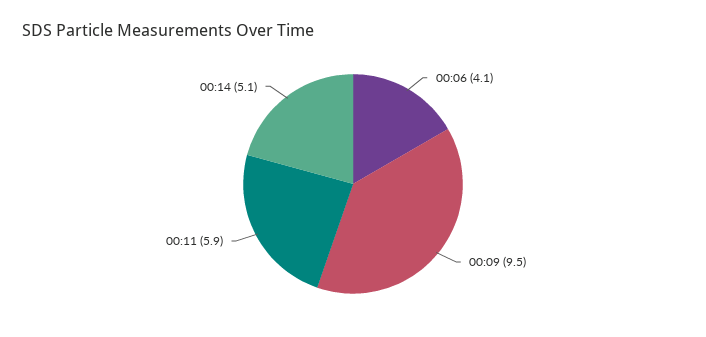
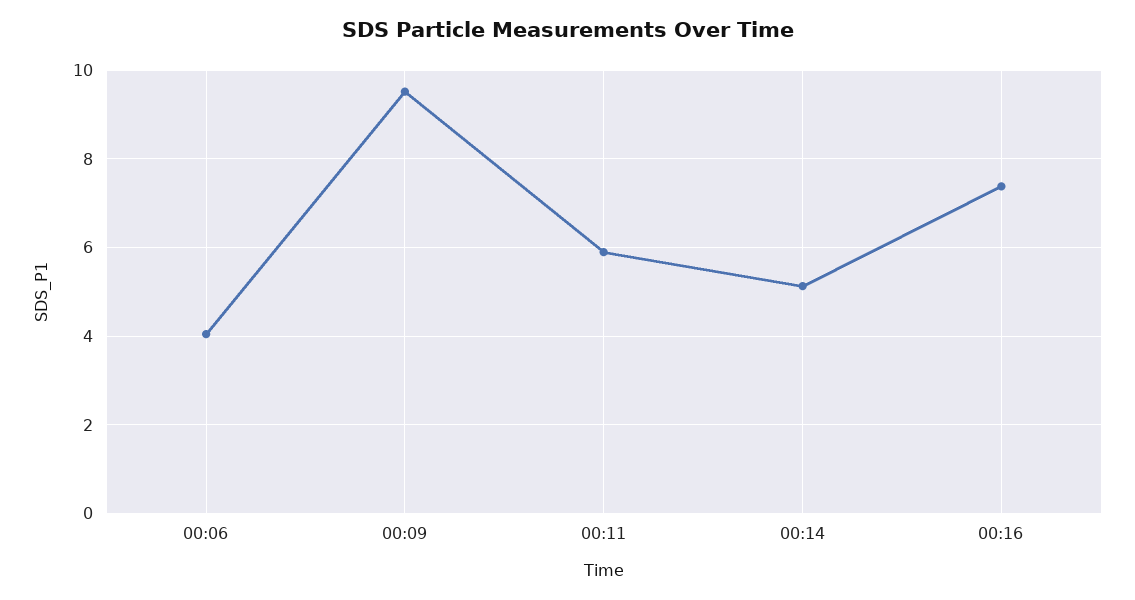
00:16: none -> 7.4

